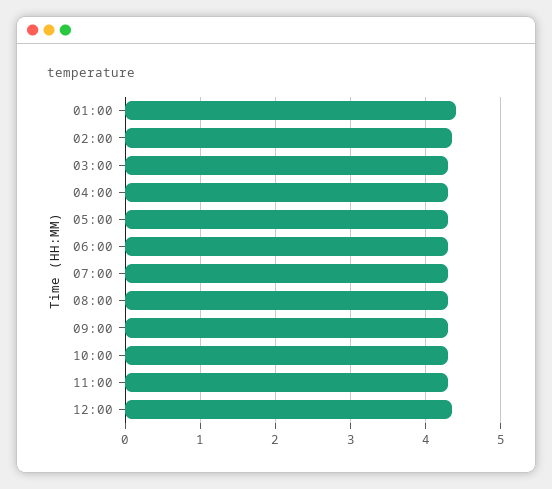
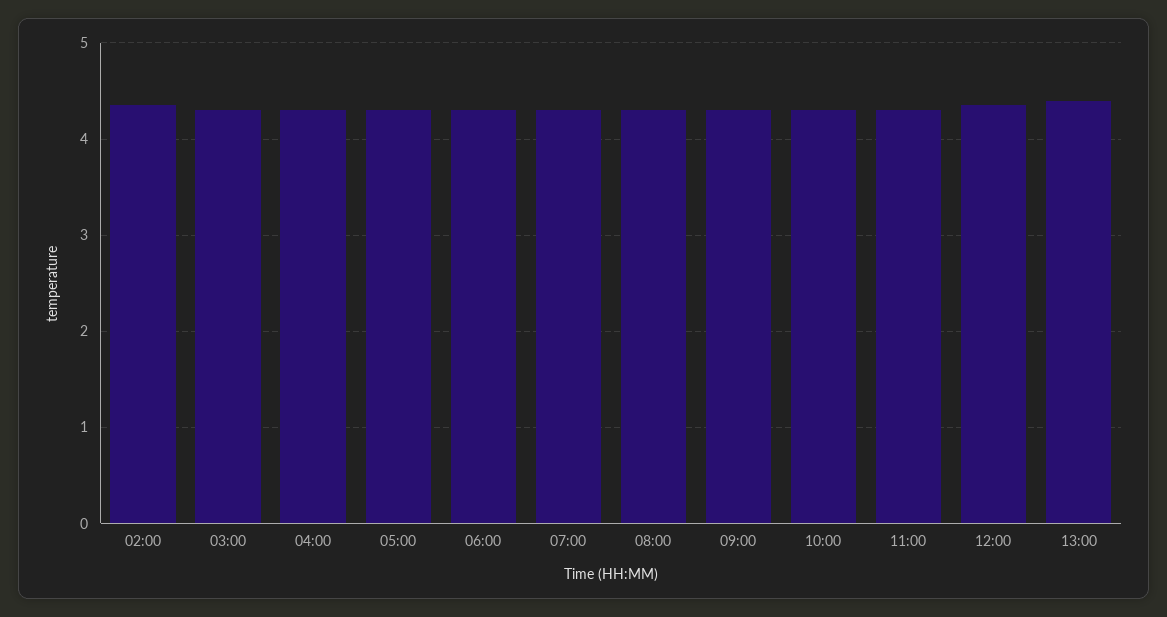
01:00: 4.4 -> none
13:00: none -> 4.4

